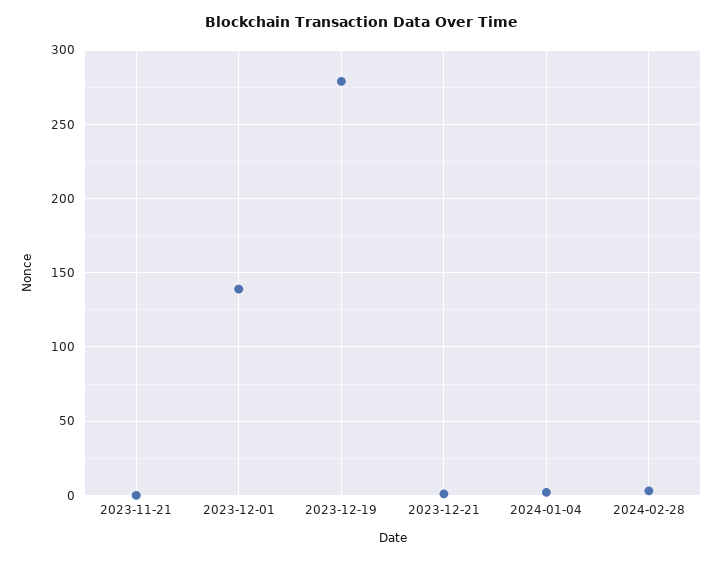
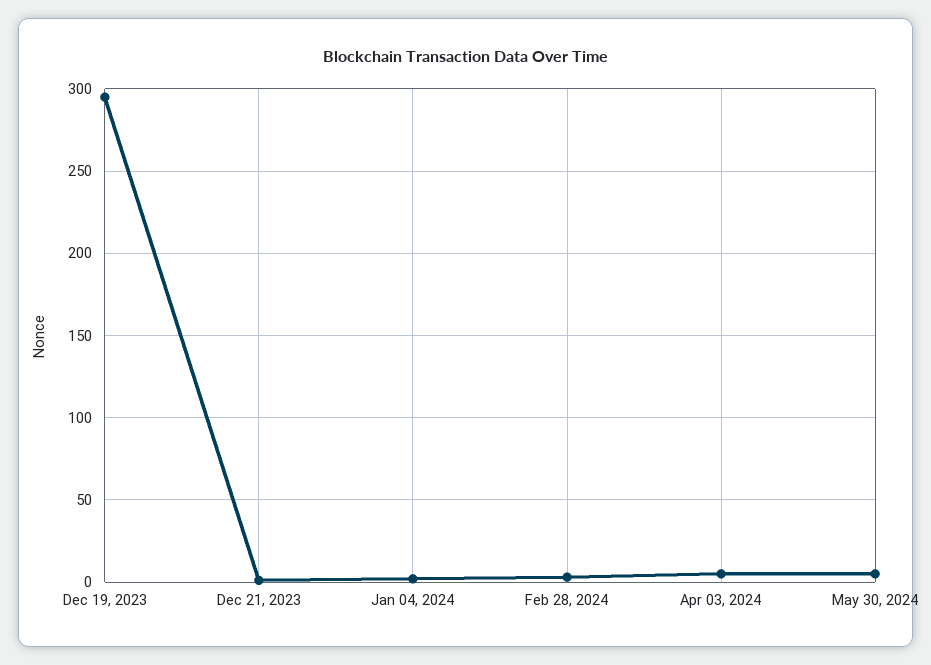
2023-11-21: 0 -> none
2023-12-01: 140 -> none
2023-12-19: 280 -> 295
Apr 03, 2024: none -> 5
May 30, 2024: none -> 5

